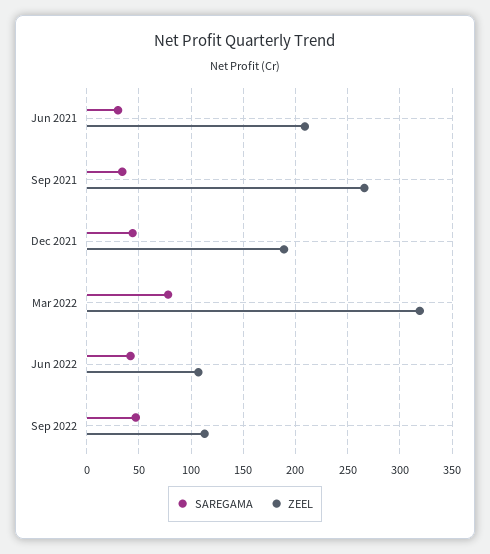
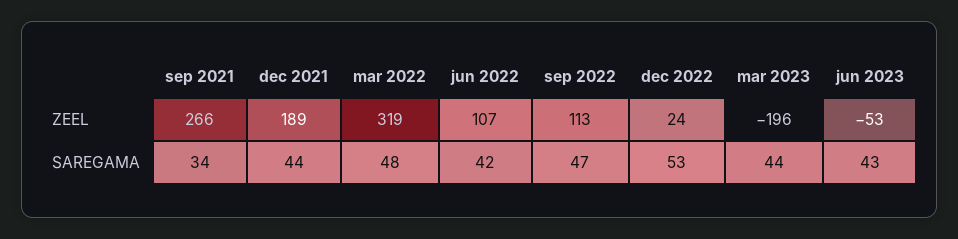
SAREGAMA, Jun 2021: 30 -> none
ZEEL, Jun 2021: 210 -> none
SAREGAMA, Mar 2022: 80 -> 48
ZEEL, dec 2022: none -> 24
ZEEL, mar 2023: none -> -196
ZEEL, jun 2023: none -> -53
SAREGAMA, dec 2022: none -> 53
SAREGAMA, mar 2023: none -> 44
SAREGAMA, jun 2023: none -> 43

